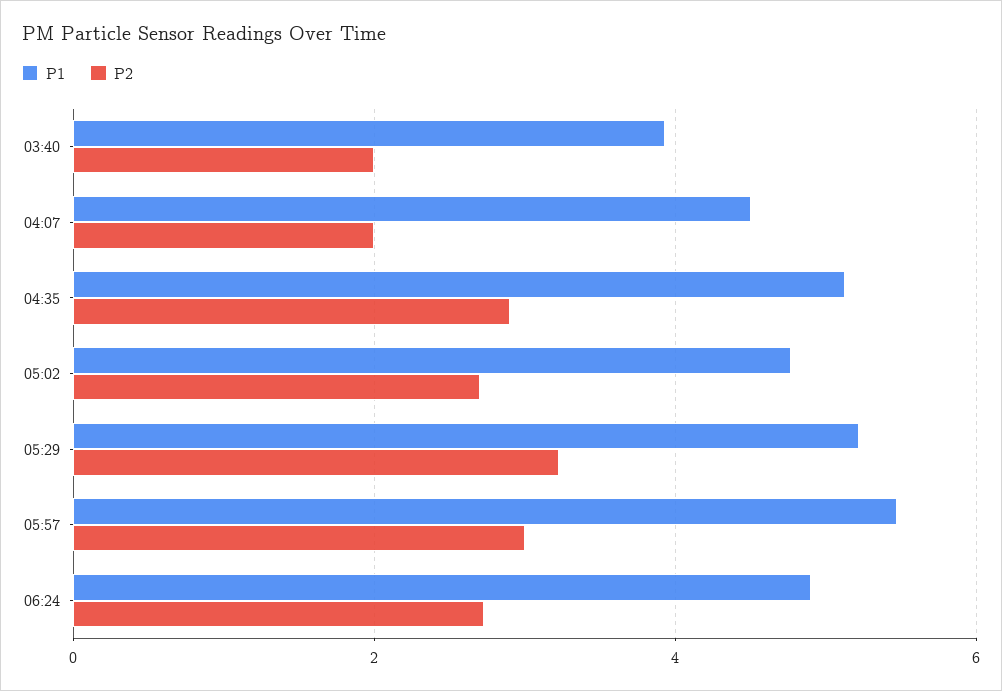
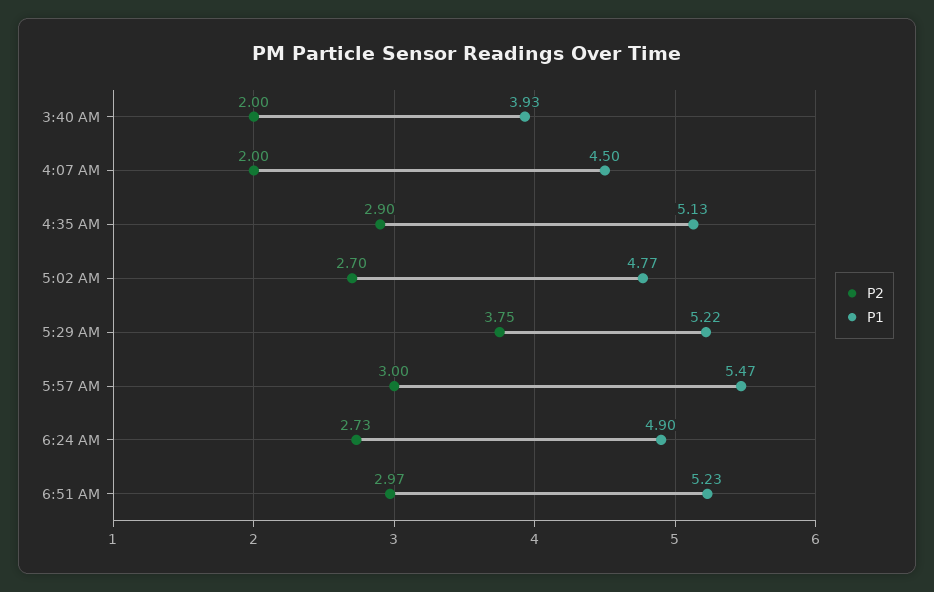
P2, 05:29: 3.2 -> 3.75
P2, 6:51 AM: none -> 2.97
P1, 6:51 AM: none -> 5.23

